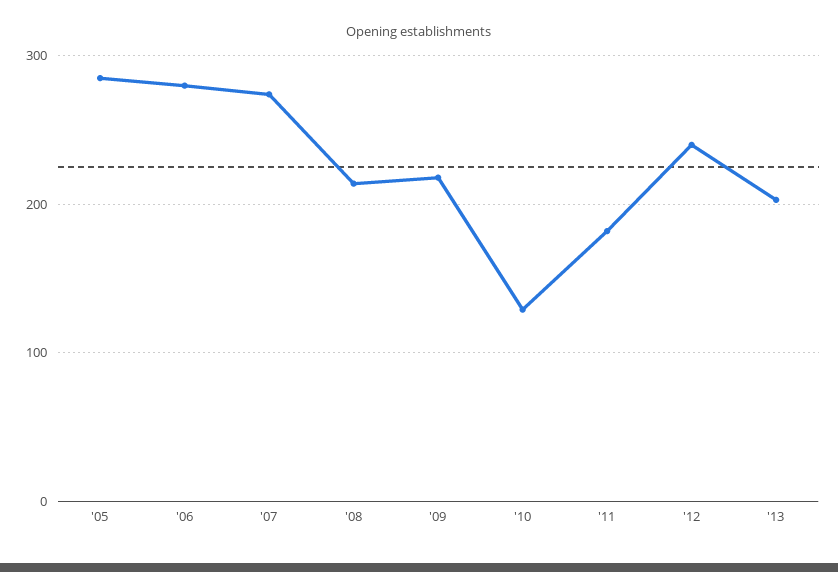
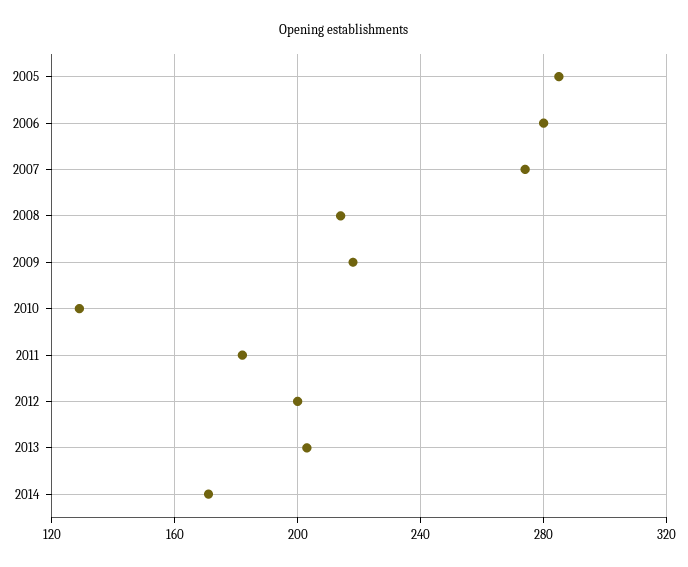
'12: 240 -> 200
2014: none -> 170

